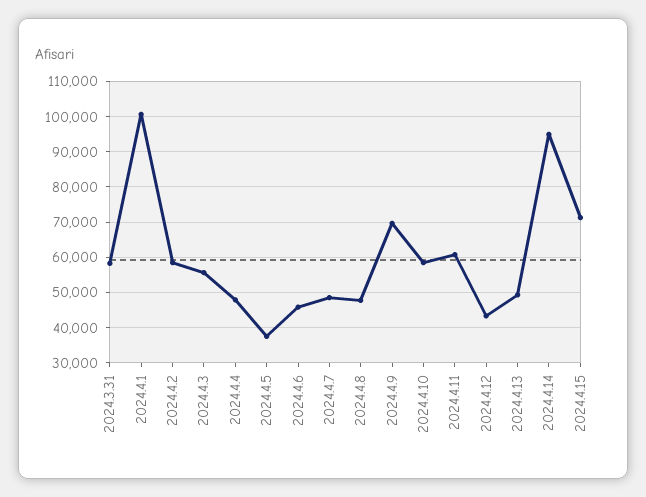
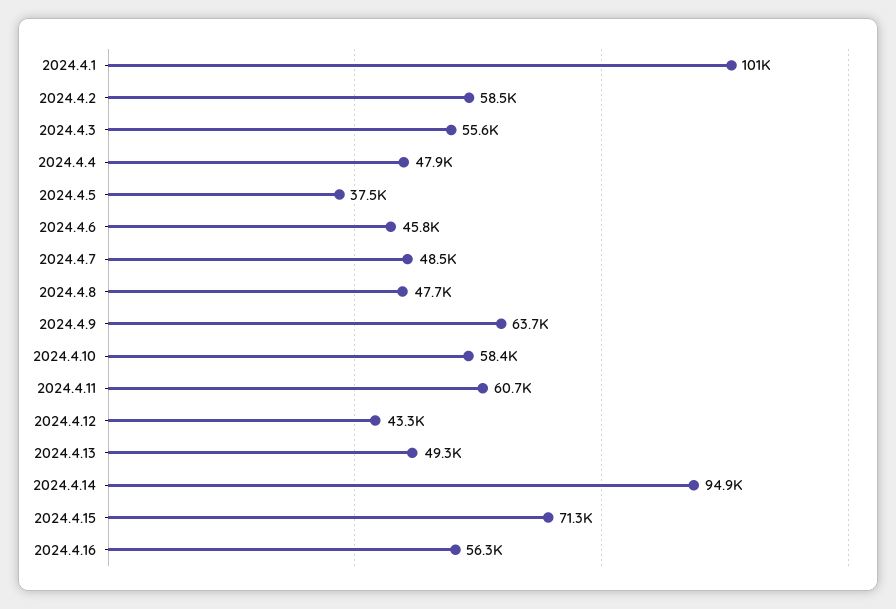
2024.3.31: 58000 -> none
2024.4.9: 70000 -> 63700
2024.4.16: none -> 56300

